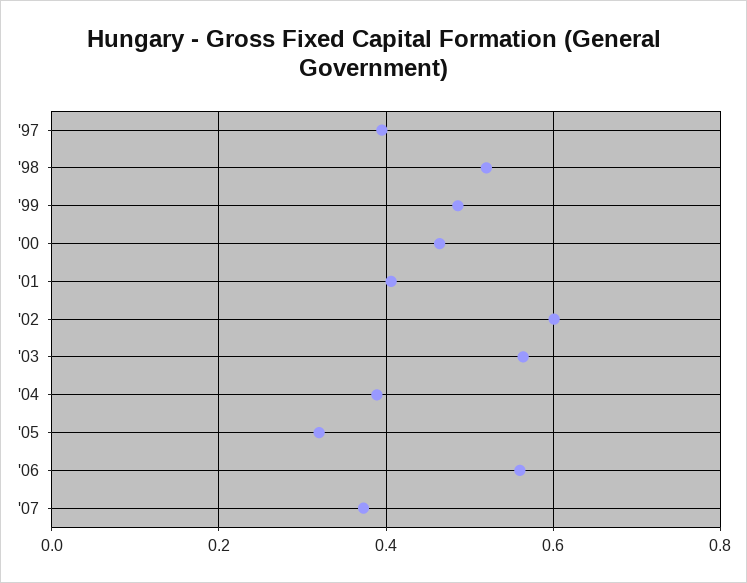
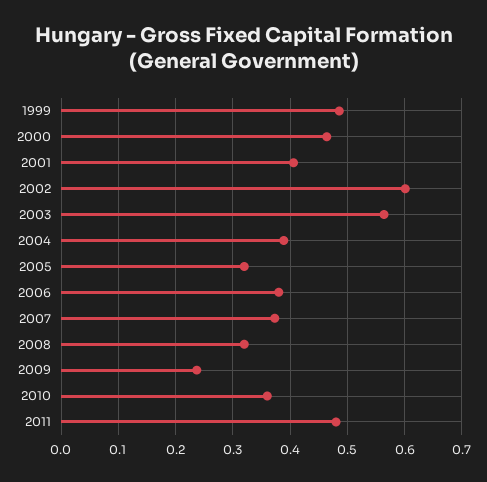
'97: 0.4 -> none
'98: 0.52 -> none
'06: 0.56 -> 0.38
2008: none -> 0.32
2009: none -> 0.24
2010: none -> 0.36
2011: none -> 0.48

